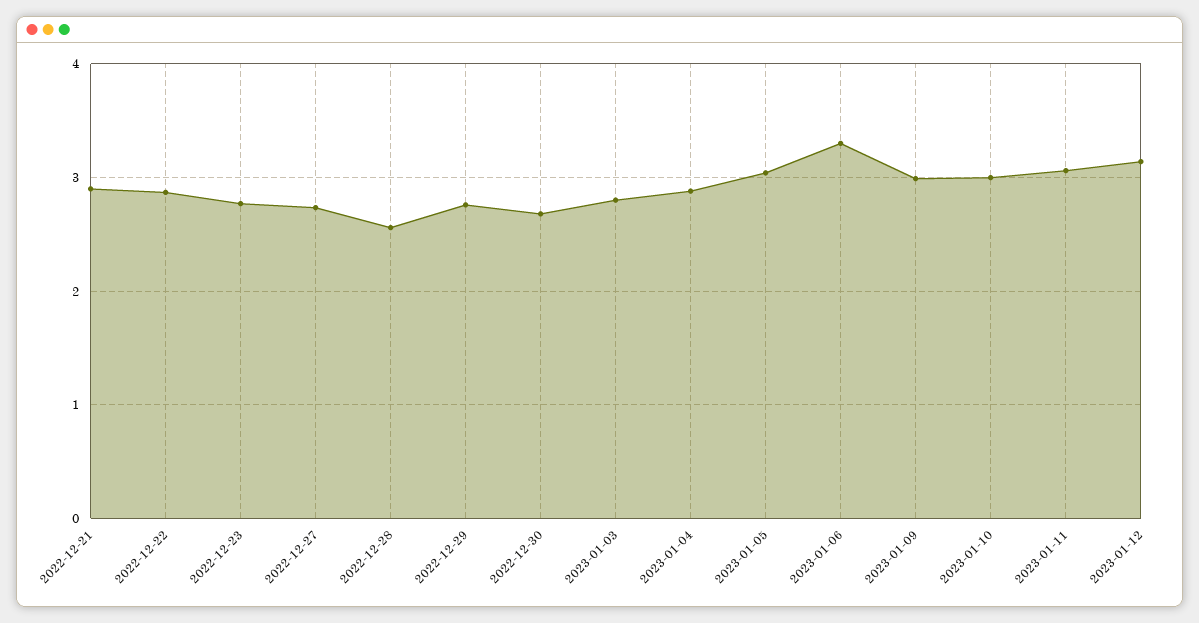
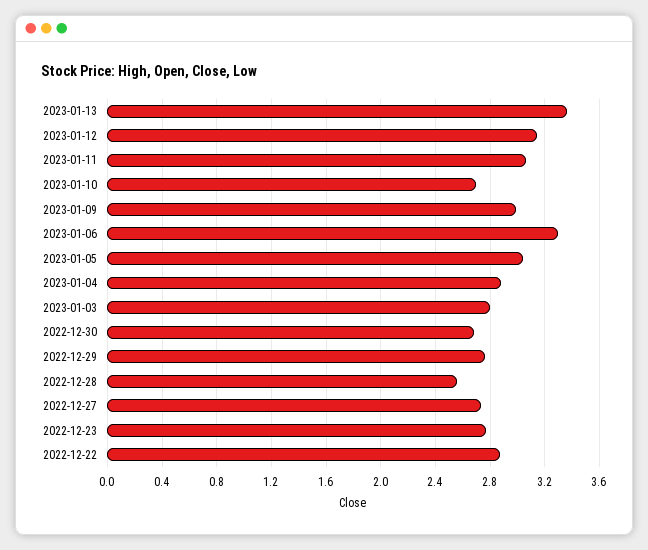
2022-12-21: 2.9 -> none
2023-01-10: 3 -> 2.7
2023-01-13: none -> 3.35

